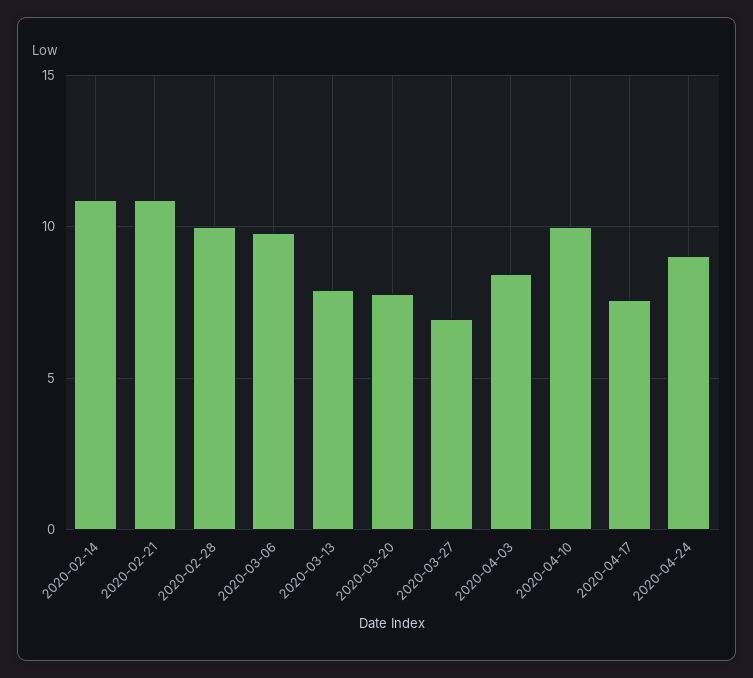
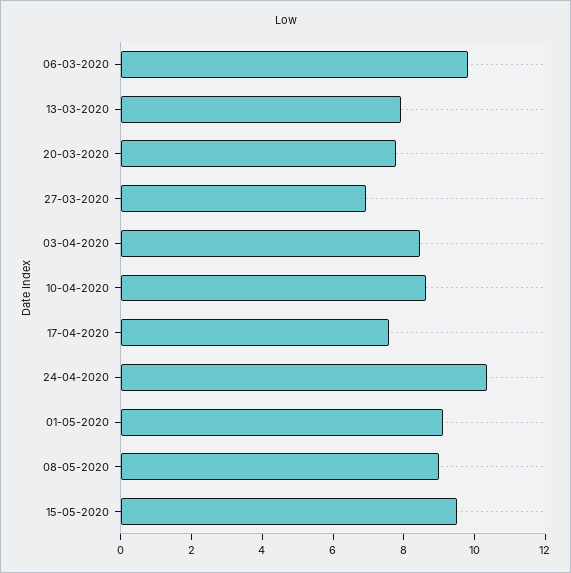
2020-02-14: 11 -> none
2020-02-21: 11 -> none
2020-02-28: 10 -> none
2020-04-10: 10 -> 8.5
2020-04-24: 9 -> 10.5
01-05-2020: none -> 9
08-05-2020: none -> 9
15-05-2020: none -> 9.5

